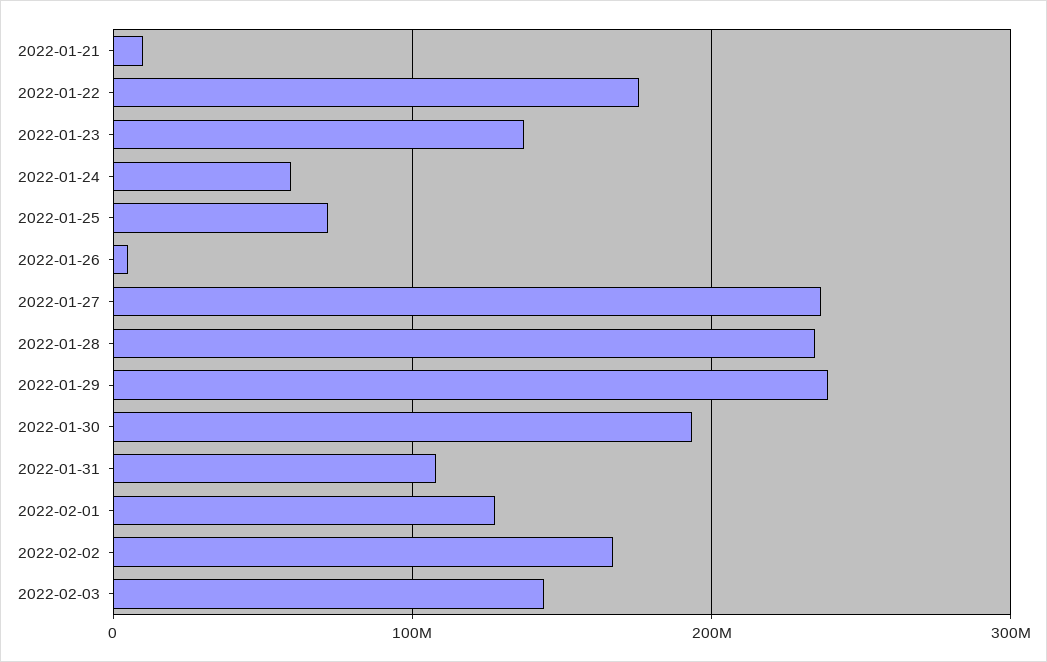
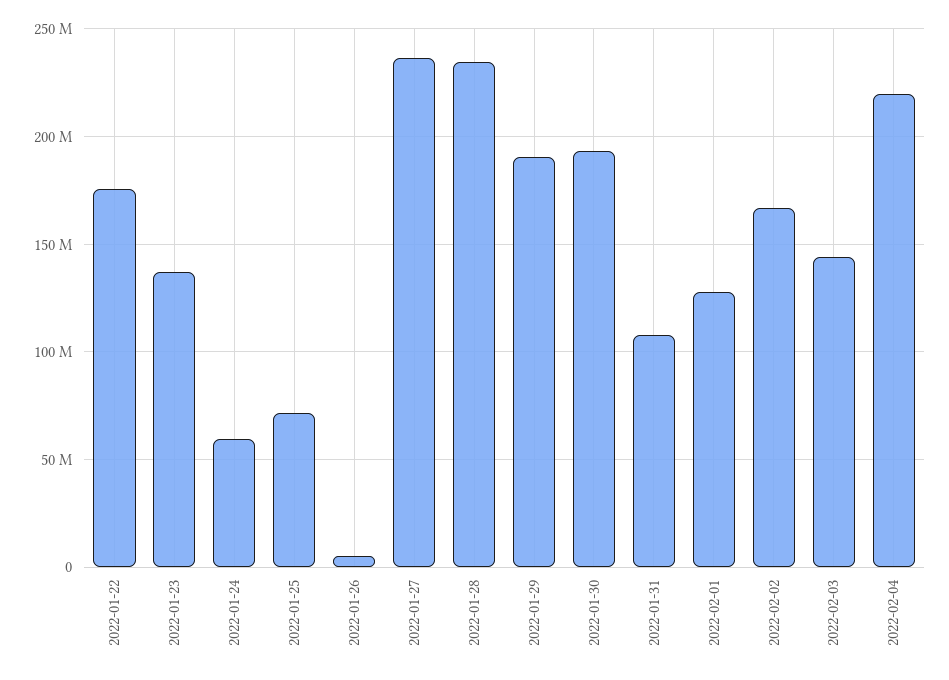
2022-01-21: 10000000 -> none
2022-01-29: 240000000 -> 190000000
2022-02-04: none -> 220000000

